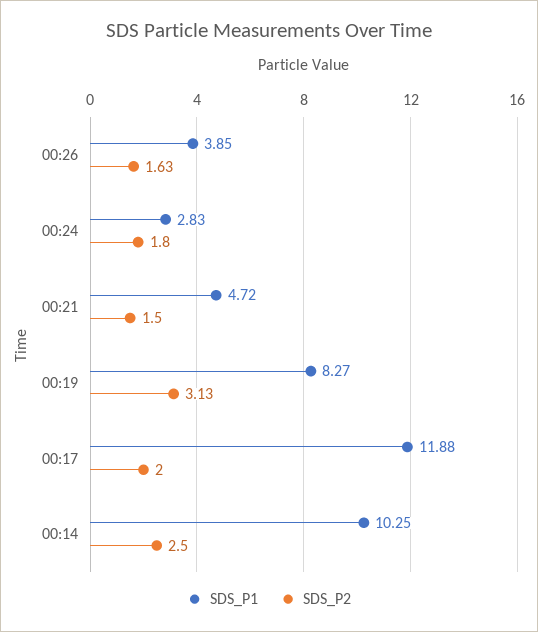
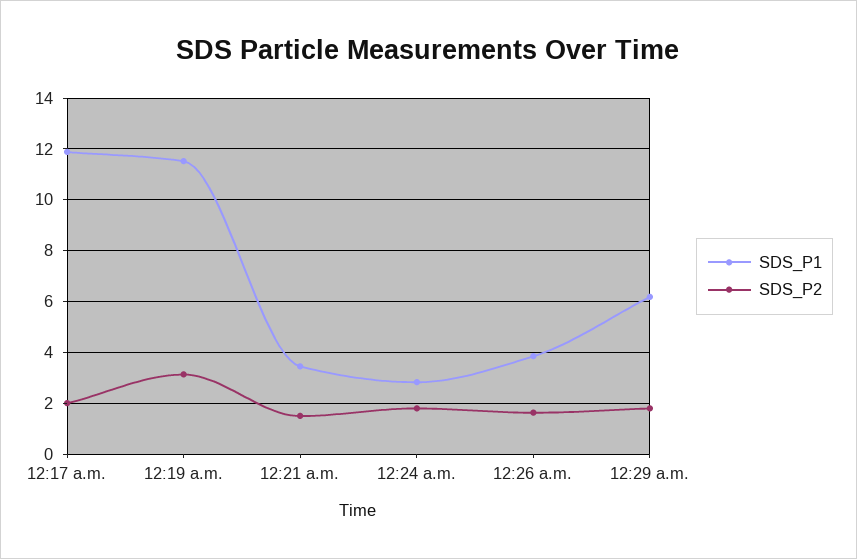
SDS_P1, 00:21: 4.72 -> 3.5
SDS_P1, 00:19: 8.27 -> 11.5
SDS_P1, 00:14: 10.25 -> none
SDS_P2, 00:14: 2.5 -> none
SDS_P1, 12:29 a.m.: none -> 6.25
SDS_P2, 12:29 a.m.: none -> 1.75

